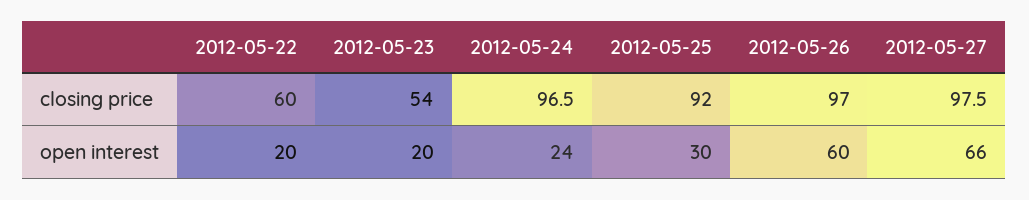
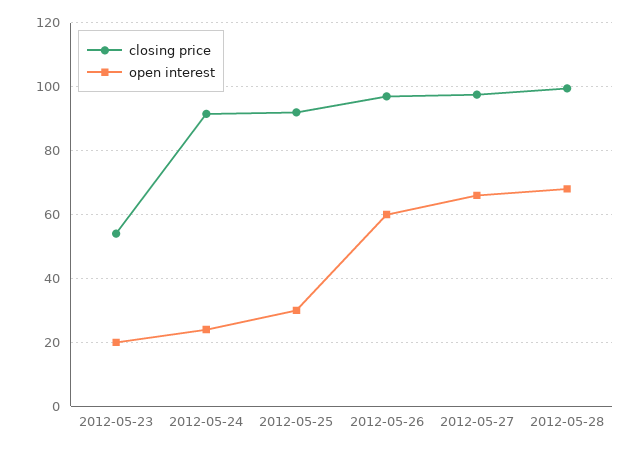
closing price, 2012-05-22: 60 -> none
closing price, 2012-05-24: 96.5 -> 92
open interest, 2012-05-22: 20 -> none
closing price, 2012-05-28: none -> 100
open interest, 2012-05-28: none -> 68

